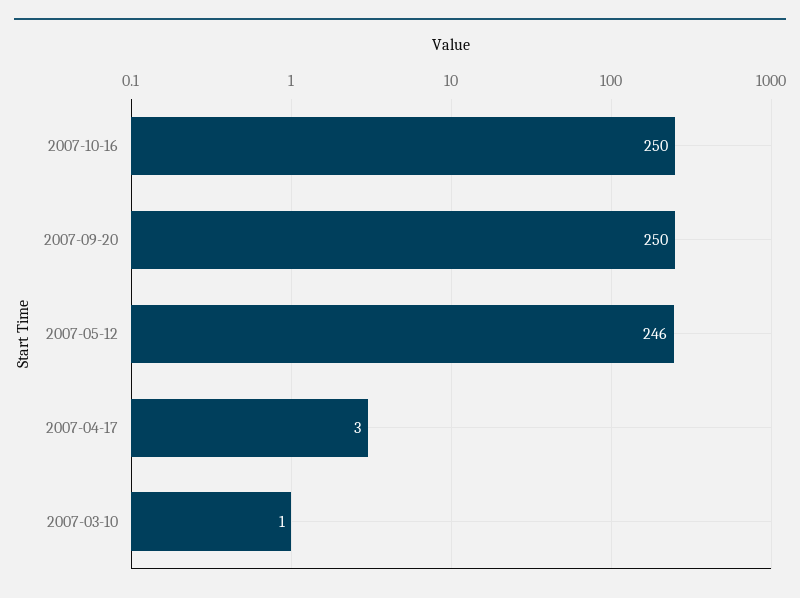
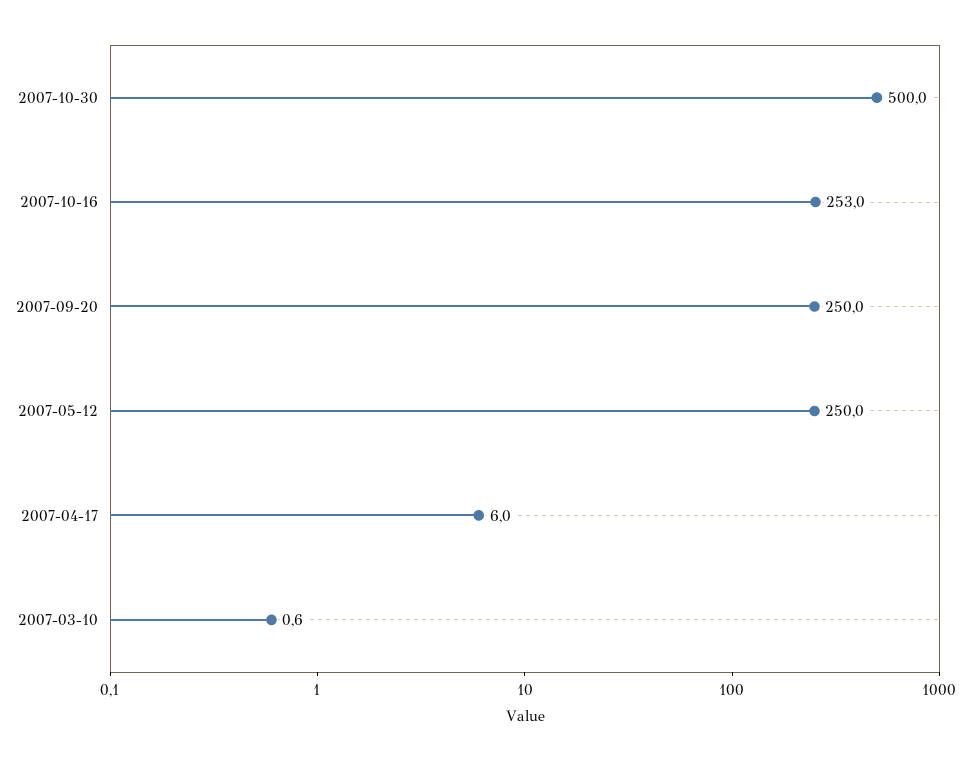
2007-10-16: 250 -> 253
2007-05-12: 246 -> 250
2007-04-17: 3 -> 6
2007-10-30: none -> 500

